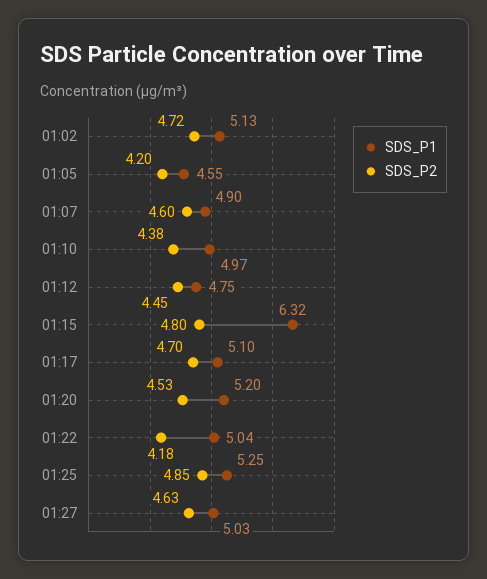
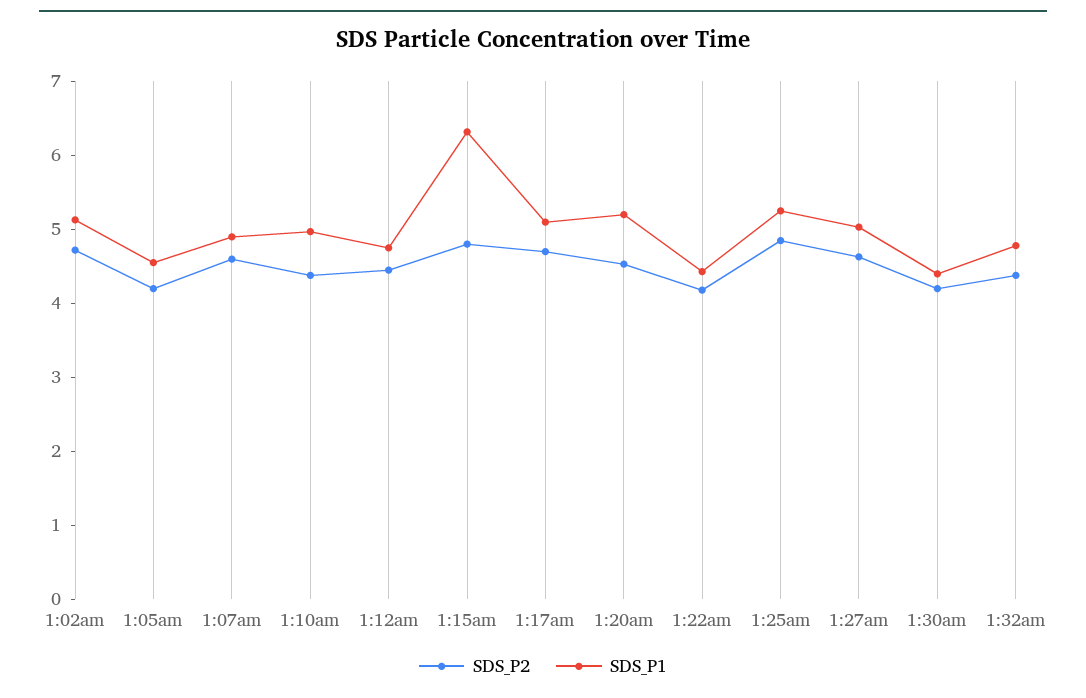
SDS_P1, 01:22: 5.04 -> 4.4
SDS_P2, 1:30am: none -> 4.2
SDS_P1, 1:30am: none -> 4.4
SDS_P2, 1:32am: none -> 4.4
SDS_P1, 1:32am: none -> 4.8

